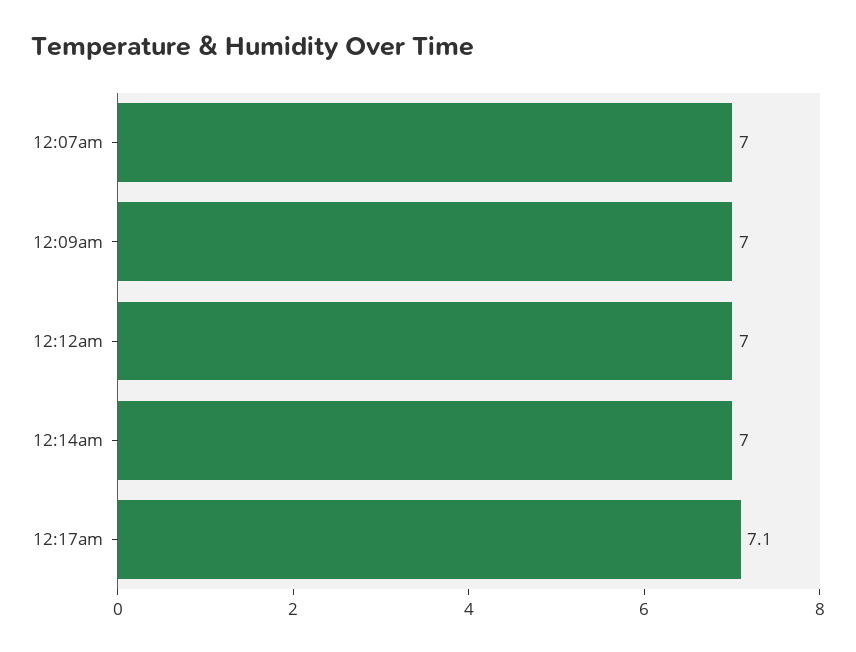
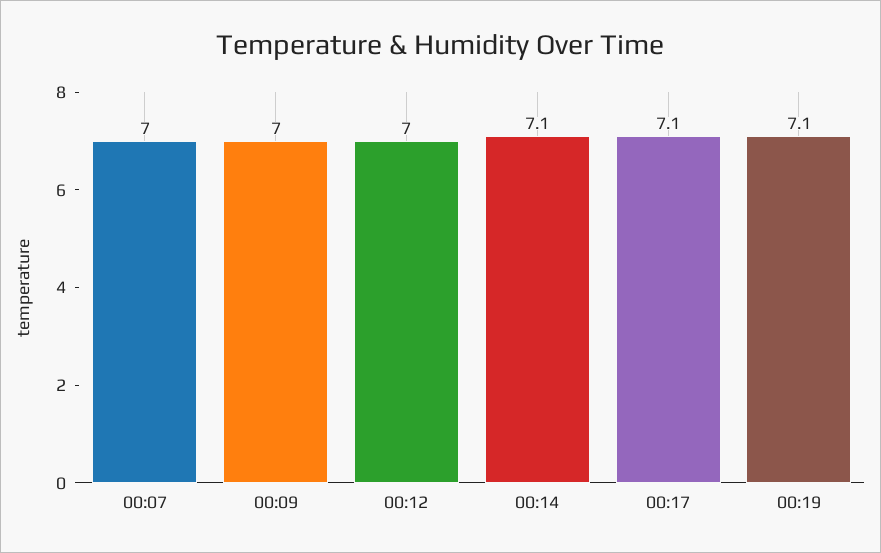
12:14am: 7 -> 7.1
00:19: none -> 7.1

